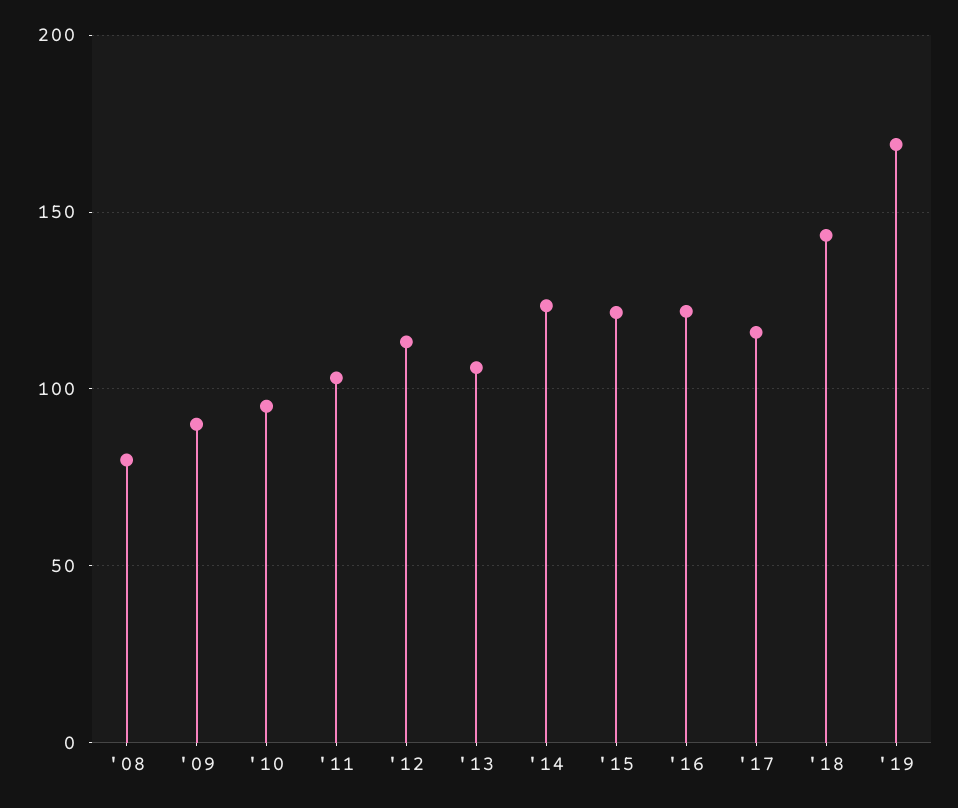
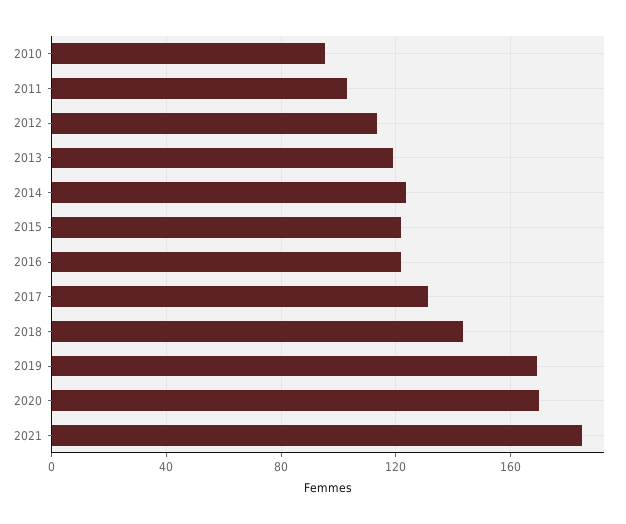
'08: 80 -> none
'09: 90 -> none
'13: 105 -> 120
'17: 115 -> 130
2020: none -> 170
2021: none -> 185

